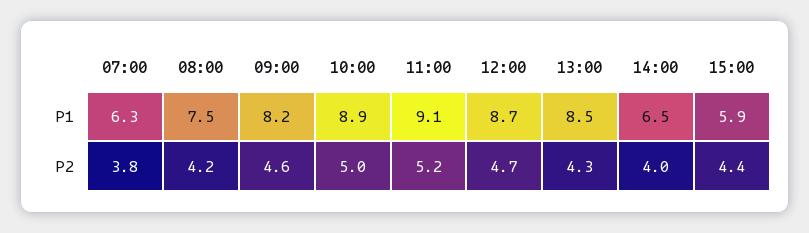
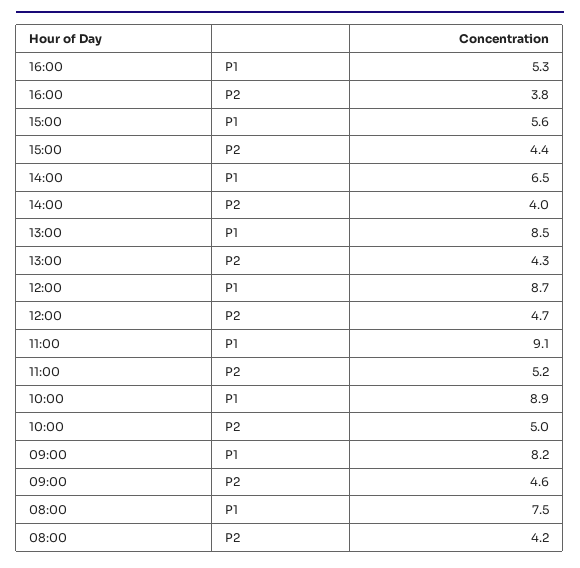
07:00, P1: 6.3 -> none
15:00, P1: 5.9 -> 5.6
07:00, P2: 3.8 -> none
16:00, P1: none -> 5.3
16:00, P2: none -> 3.8

